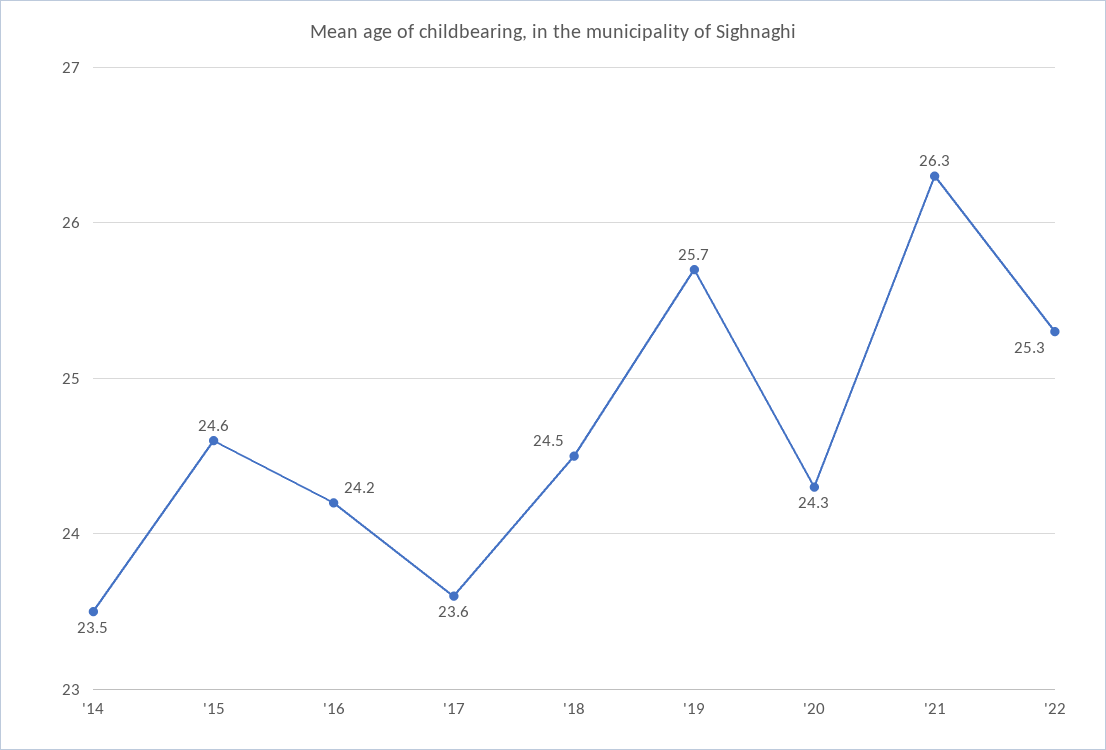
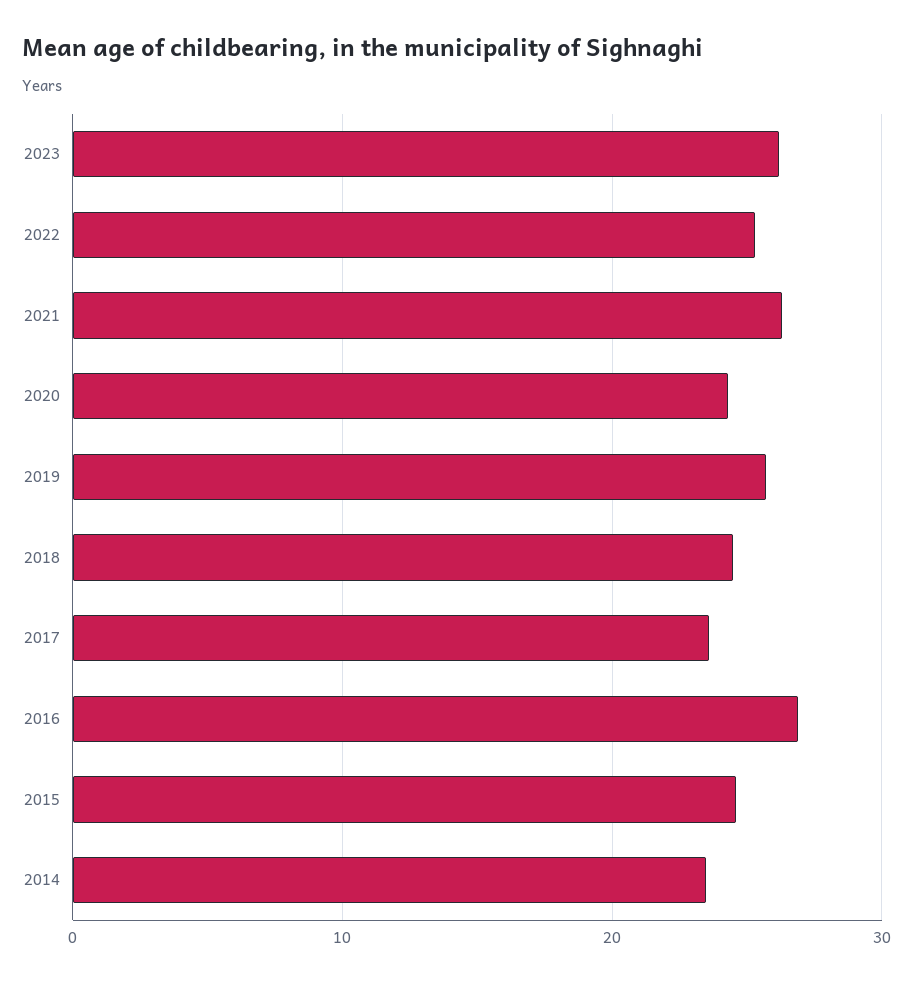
'16: 24.2 -> 27
2023: none -> 26

